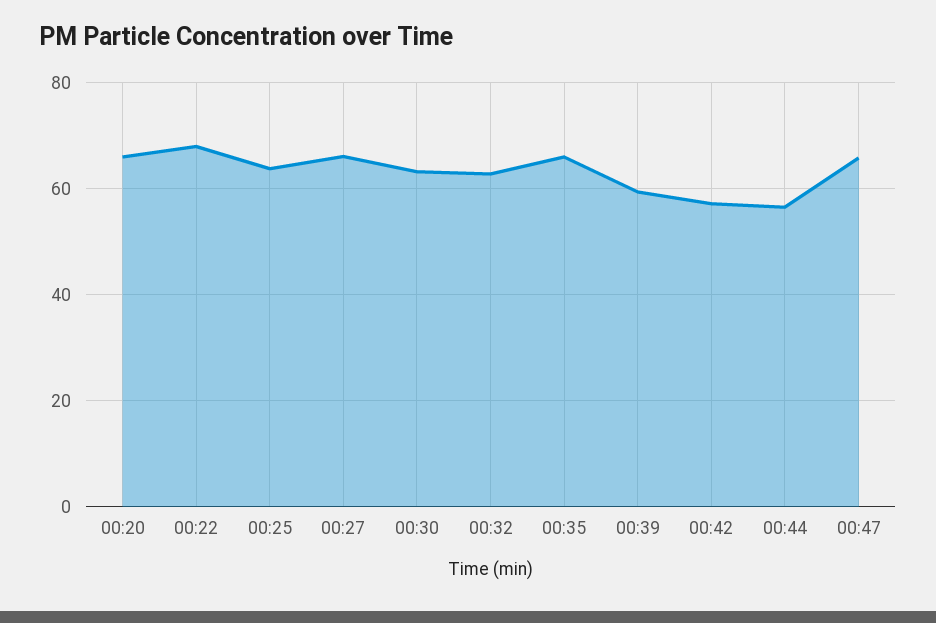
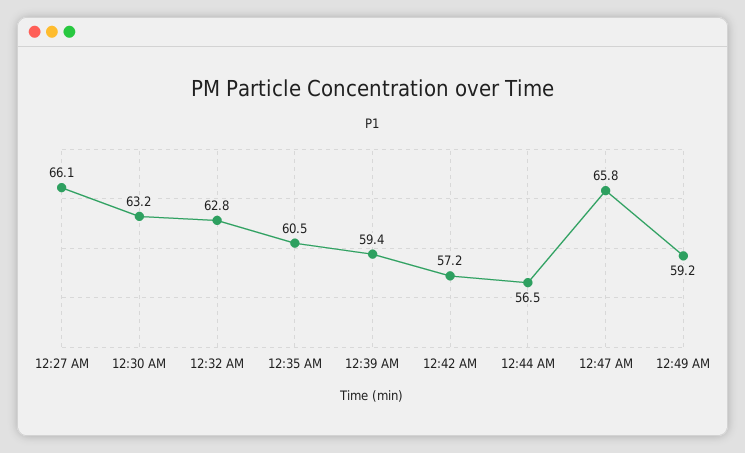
00:20: 66 -> none
00:22: 68 -> none
00:25: 64 -> none
00:35: 66 -> 60.5
12:49 AM: none -> 59.2

